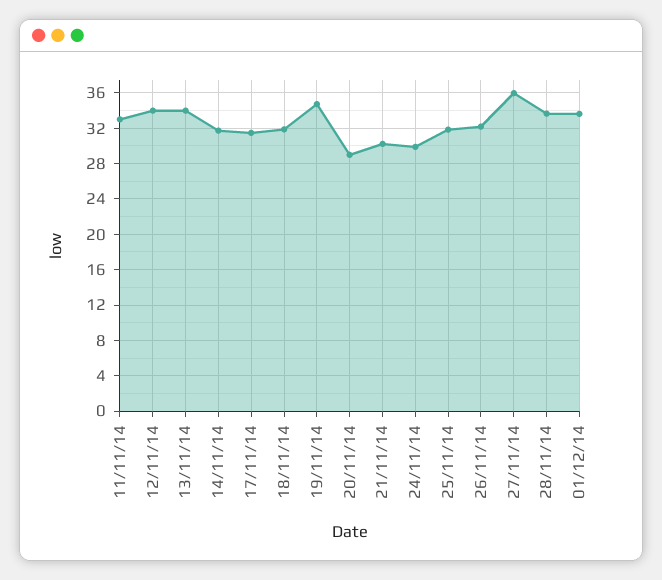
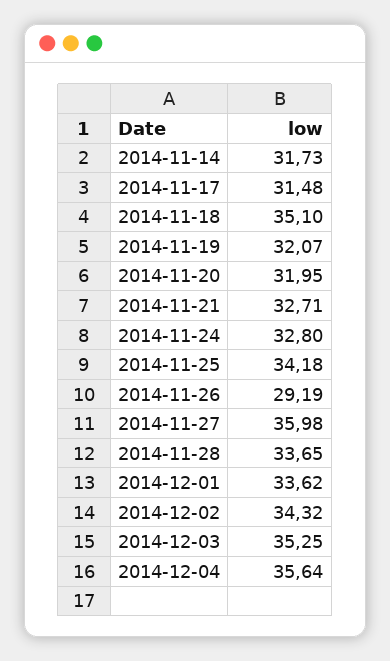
11/11/14: 33 -> none
12/11/14: 34 -> none
13/11/14: 34 -> none
18/11/14: 32 -> 35.1
19/11/14: 35 -> 32.07
20/11/14: 29 -> 31.95
21/11/14: 30 -> 32.71
24/11/14: 30 -> 32.8
25/11/14: 32 -> 34.18
26/11/14: 32 -> 29.19
2014-12-02: none -> 34.32
2014-12-03: none -> 35.25
2014-12-04: none -> 35.64

